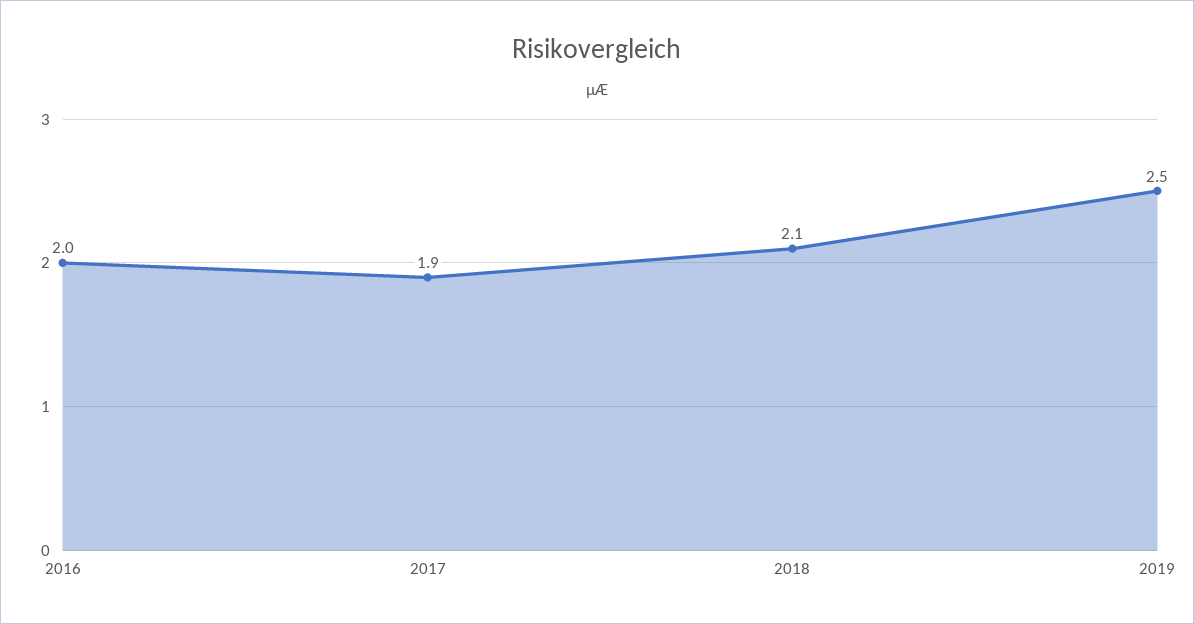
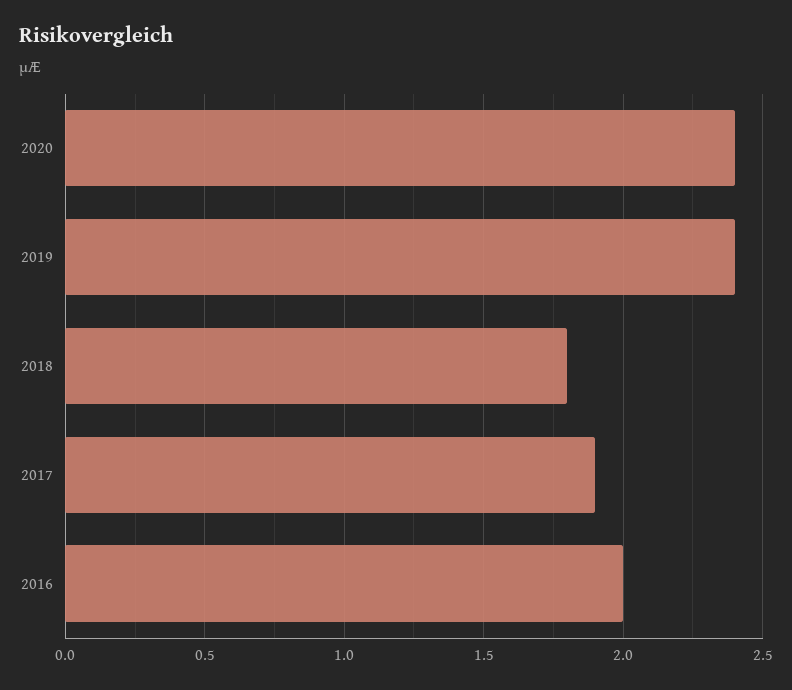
2018: 2.1 -> 1.8
2019: 2.5 -> 2.4
2020: none -> 2.4

